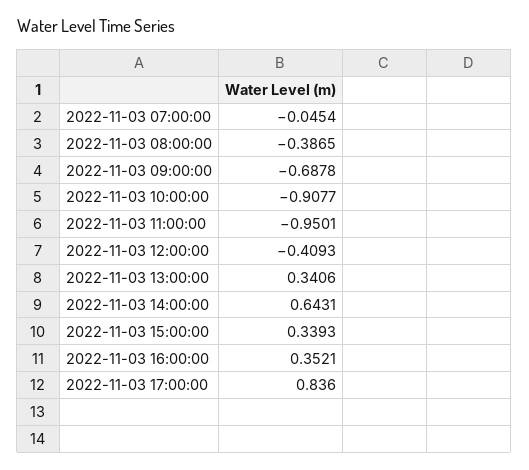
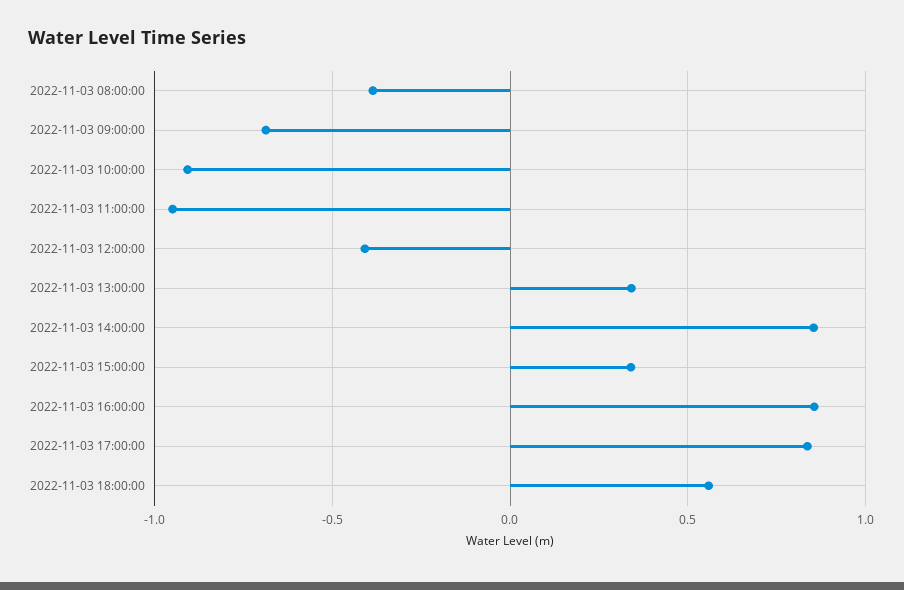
2022-11-03 07:00:00: -0.0454 -> none
2022-11-03 14:00:00: 0.6431 -> 0.85
2022-11-03 16:00:00: 0.3521 -> 0.85
2022-11-03 18:00:00: none -> 0.55

